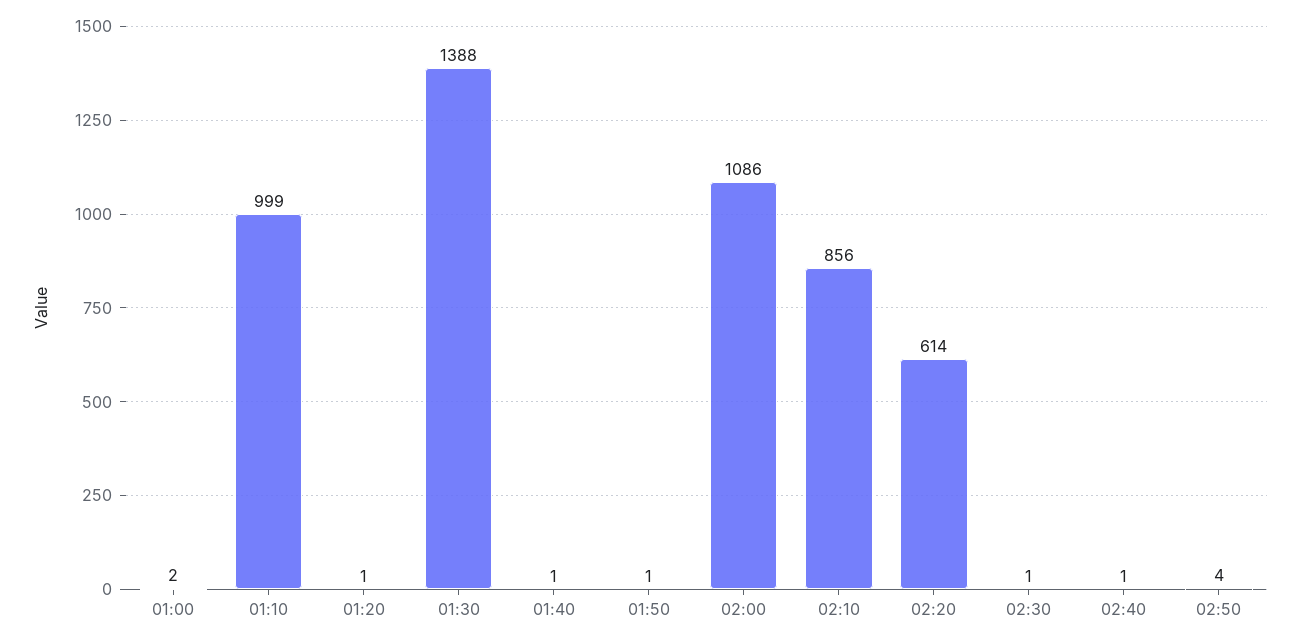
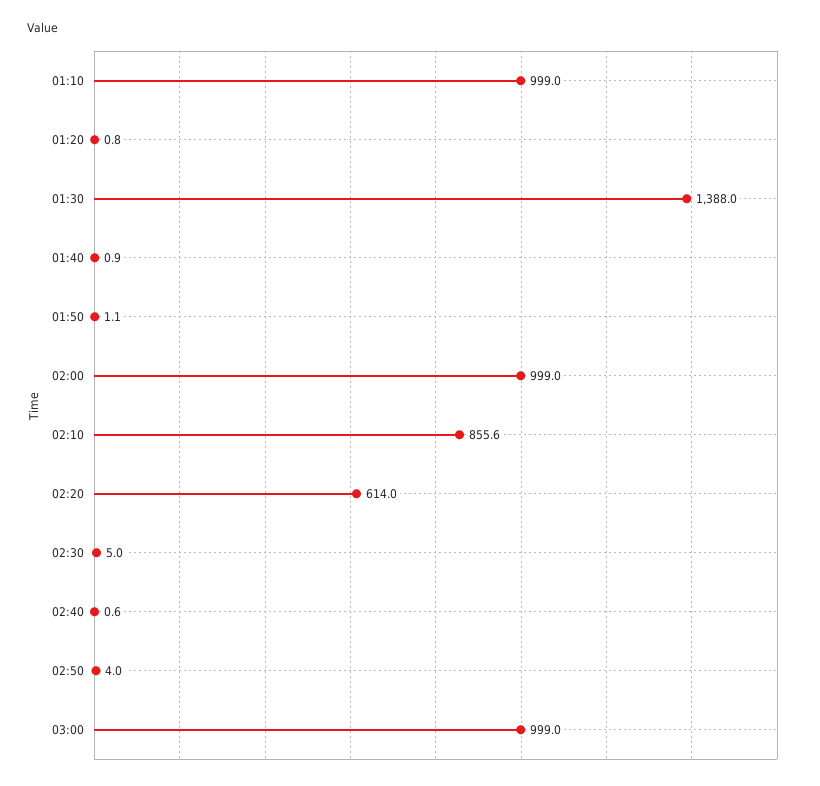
01:00: 2 -> none
02:00: 1086 -> 999
02:30: 1 -> 5
03:00: none -> 999

